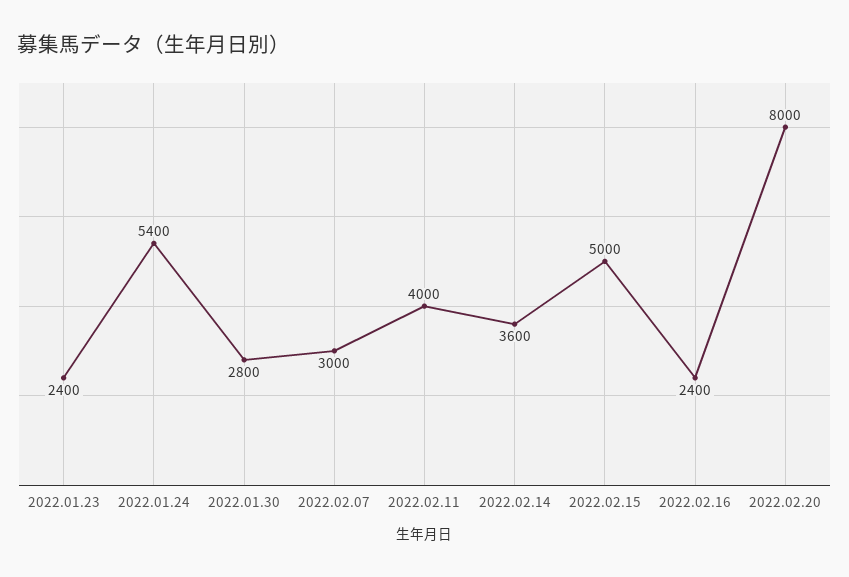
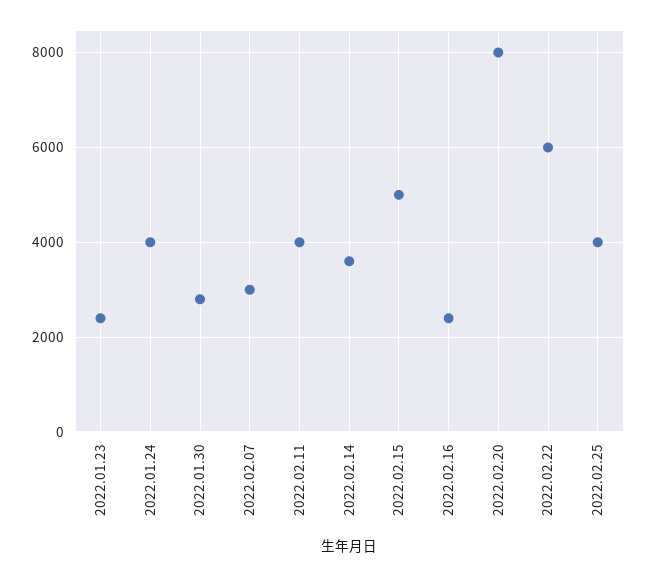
2022.01.24: 5400 -> 4000
2022.02.22: none -> 6000
2022.02.25: none -> 4000

